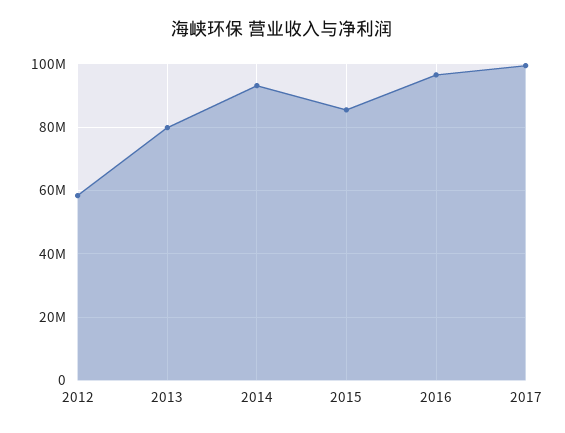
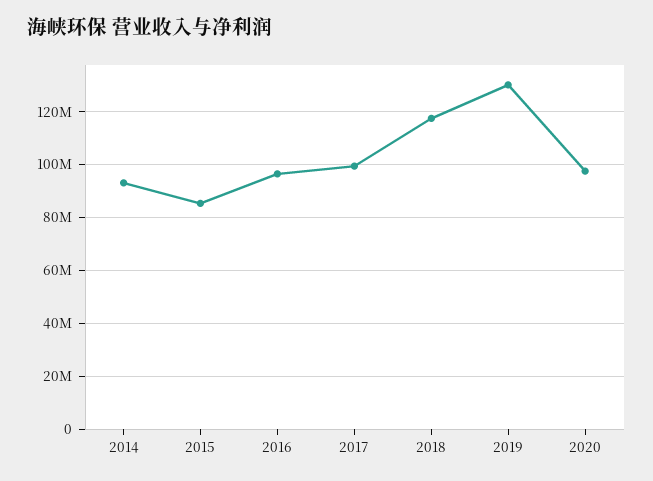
2012: 58000000 -> none
2013: 80000000 -> none
2018: none -> 117500000
2019: none -> 130000000
2020: none -> 97500000

